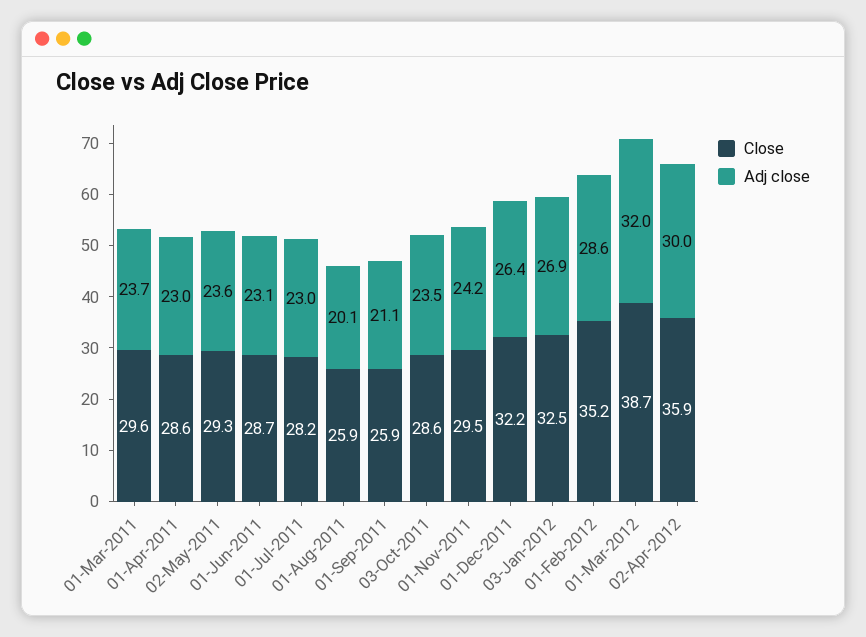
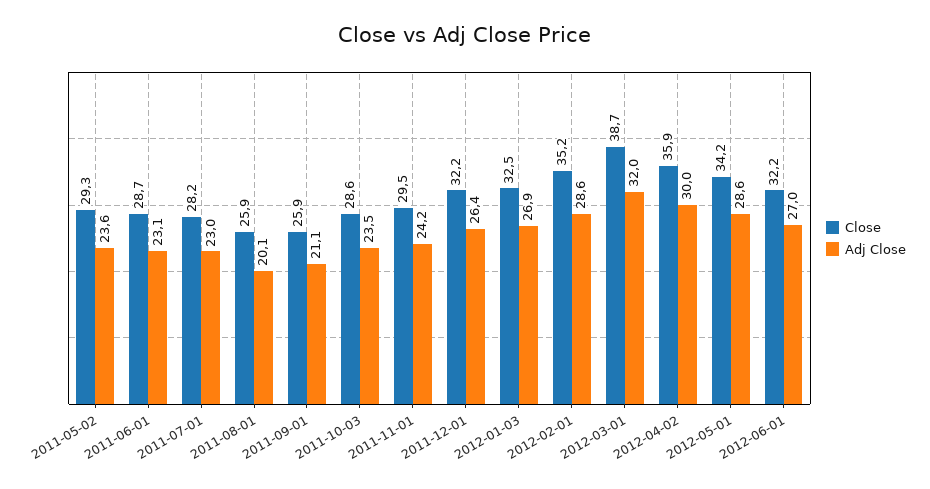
Close, 01-Mar-2011: 29.6 -> none
Adj close, 01-Mar-2011: 23.7 -> none
Close, 01-Apr-2011: 28.6 -> none
Adj close, 01-Apr-2011: 23 -> none
Close, 2012-05-01: none -> 34.2
Adj close, 2012-05-01: none -> 28.6
Close, 2012-06-01: none -> 32.2
Adj close, 2012-06-01: none -> 27

